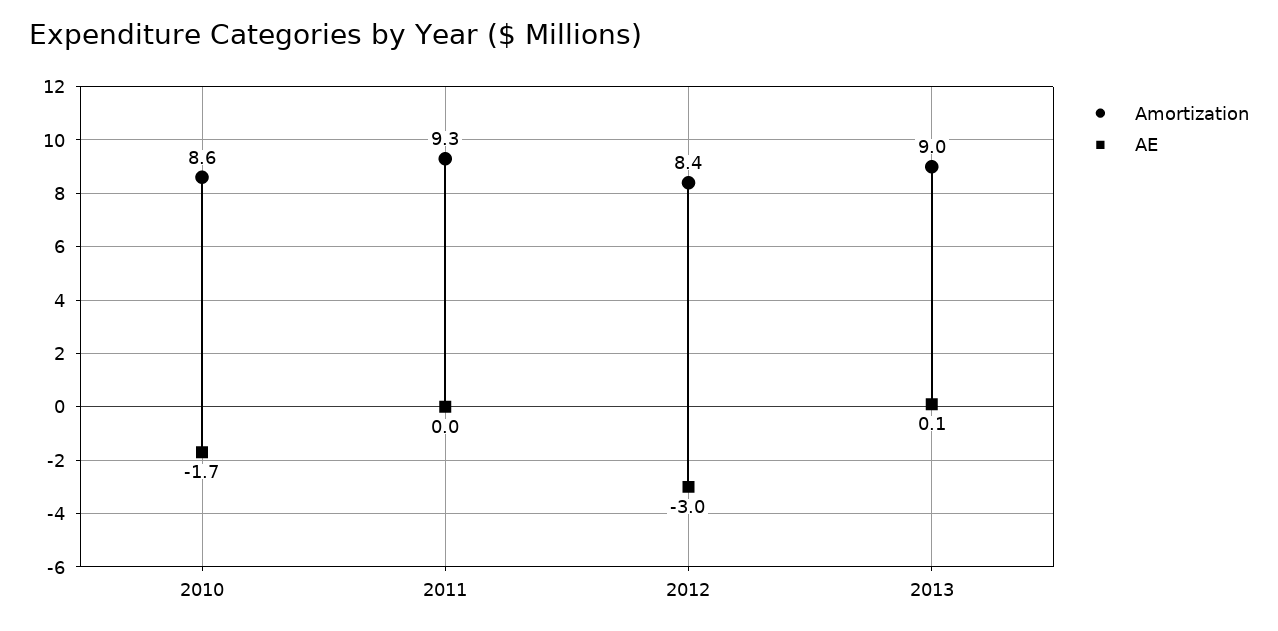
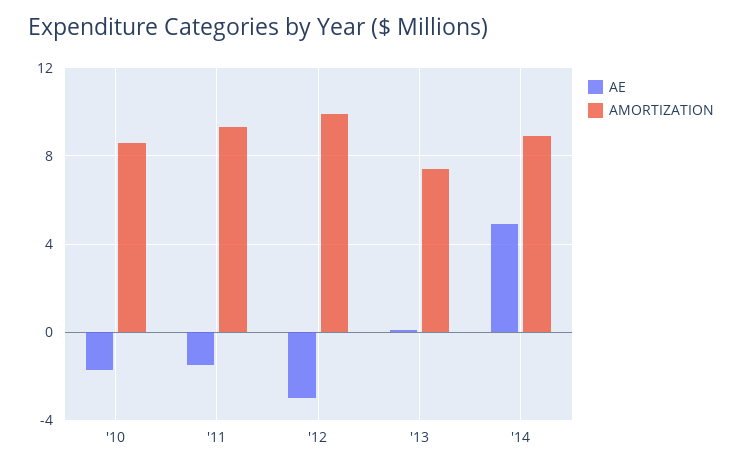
AE, 2011: 0 -> -1.5
Amortization, 2012: 8.4 -> 10
Amortization, 2013: 9 -> 7.5
AE, '14: none -> 5
Amortization, '14: none -> 9

